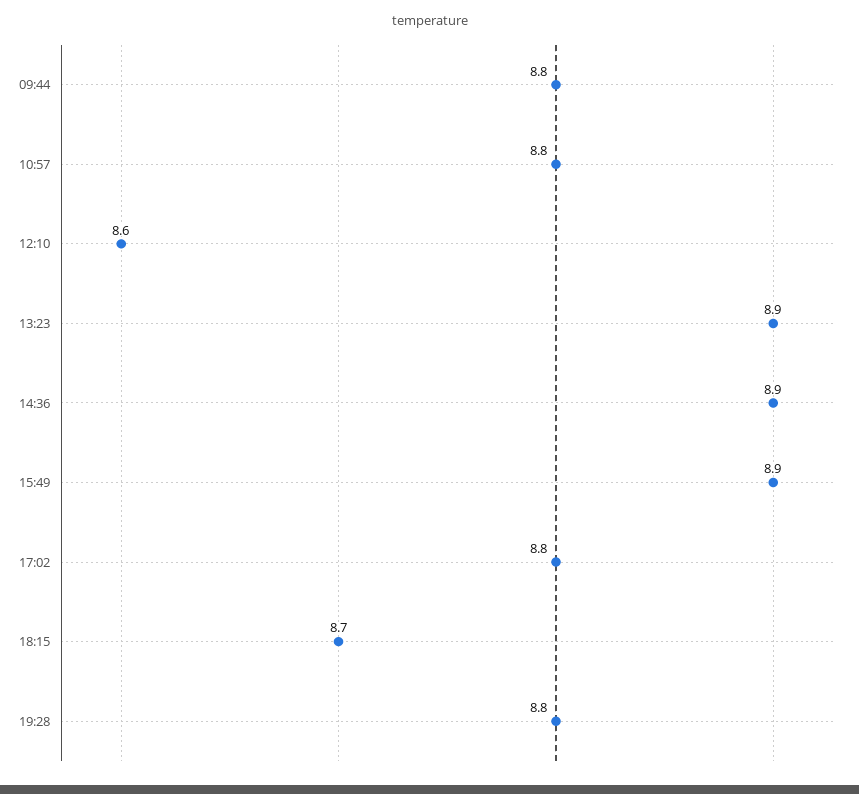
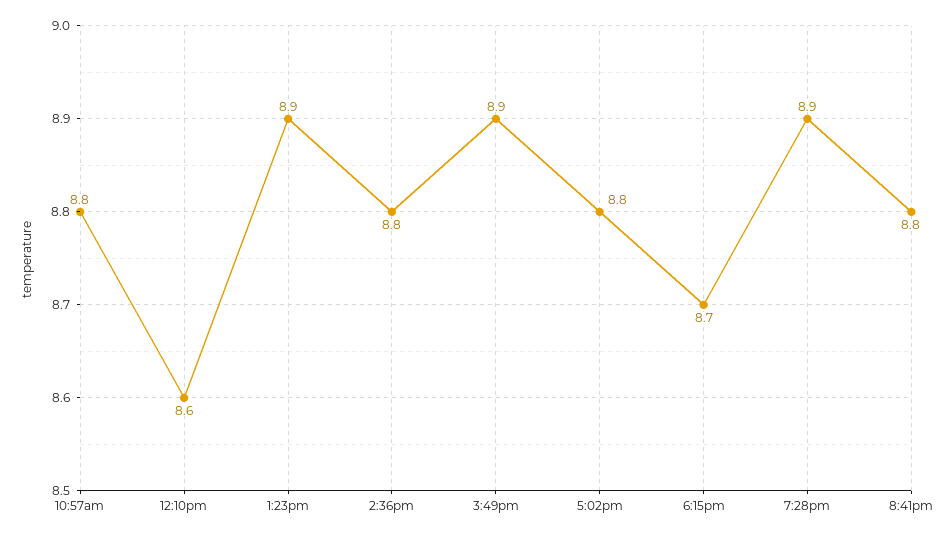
09:44: 8.8 -> none
14:36: 8.9 -> 8.8
19:28: 8.8 -> 8.9
8:41pm: none -> 8.8

